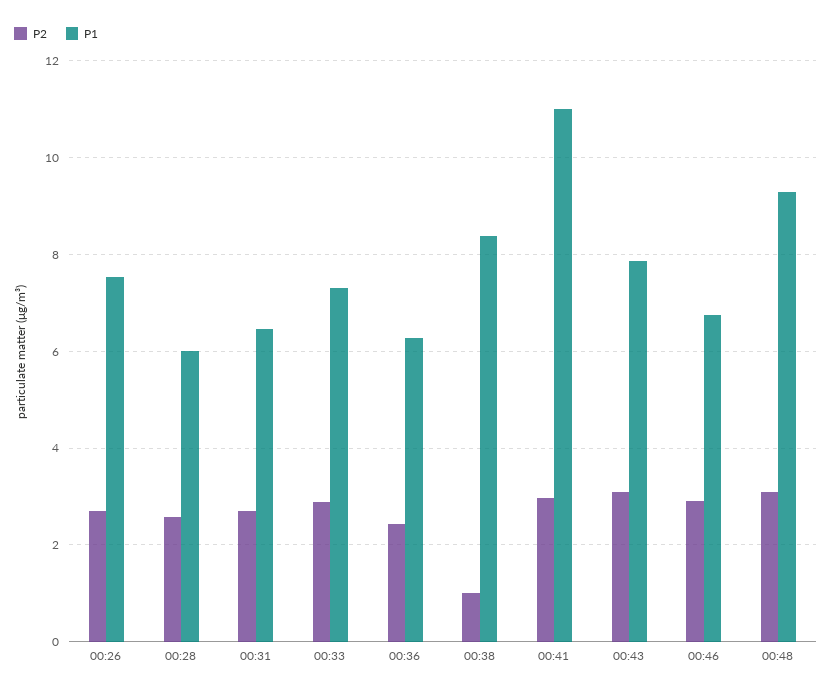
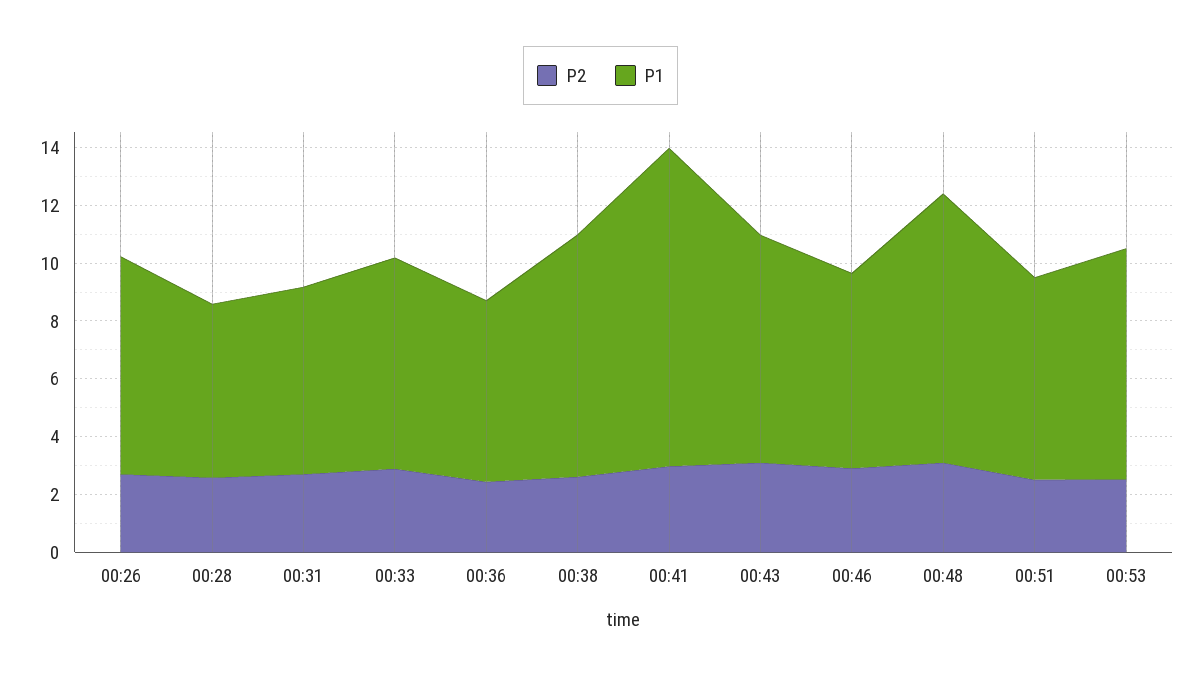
P2, 00:38: 1 -> 2.5
P2, 00:51: none -> 2.5
P1, 00:51: none -> 7
P2, 00:53: none -> 2.5
P1, 00:53: none -> 8

